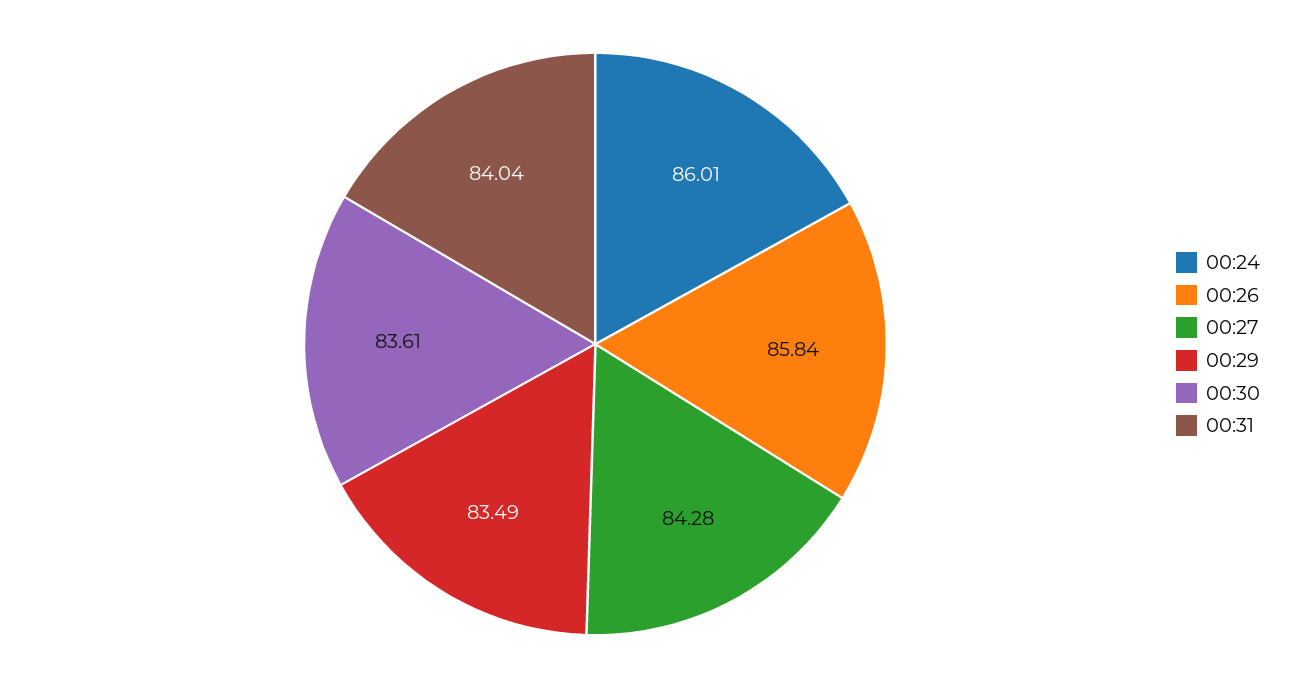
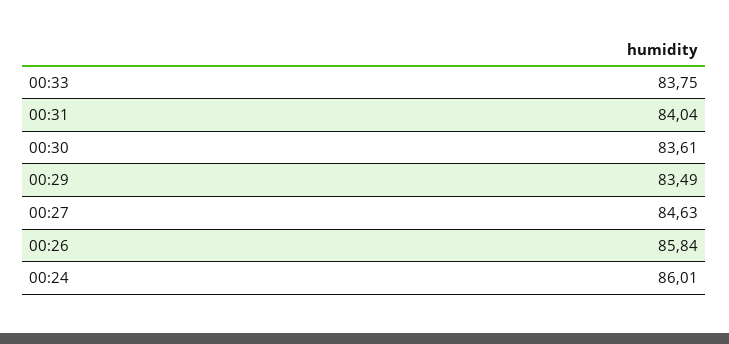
00:27: 84.28 -> 84.63
00:33: none -> 83.75

